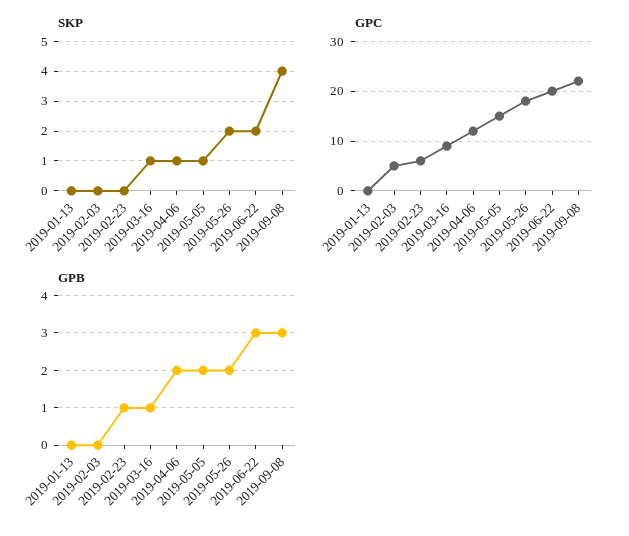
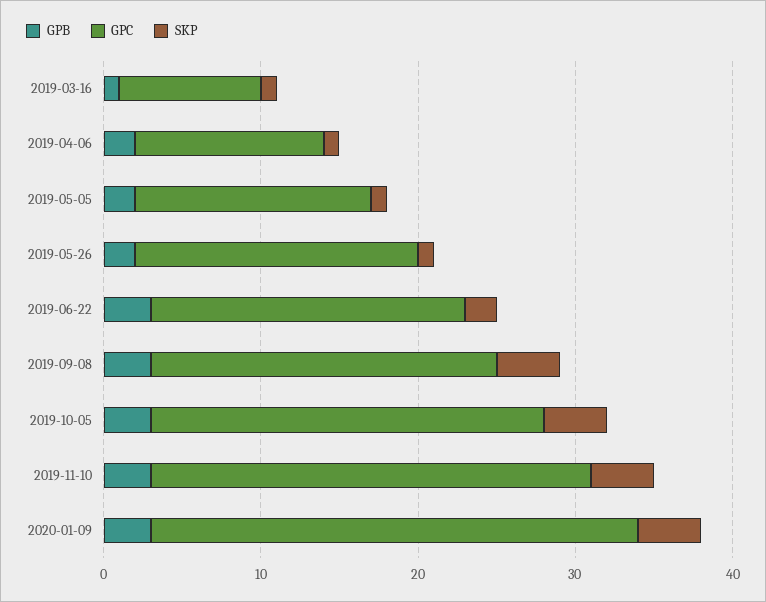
SKP, 2019-01-13: 0 -> none
SKP, 2019-02-03: 0 -> none
SKP, 2019-02-23: 0 -> none
SKP, 2019-05-26: 2 -> 1
GPC, 2019-01-13: 0 -> none
GPC, 2019-02-03: 5 -> none
GPC, 2019-02-23: 5 -> none
GPB, 2019-01-13: 0 -> none
GPB, 2019-02-03: 0 -> none
GPB, 2019-02-23: 1 -> none
GPB, 2019-10-05: none -> 3
GPC, 2019-10-05: none -> 25
SKP, 2019-10-05: none -> 4
GPB, 2019-11-10: none -> 3
GPC, 2019-11-10: none -> 28
SKP, 2019-11-10: none -> 4
GPB, 2020-01-09: none -> 3
GPC, 2020-01-09: none -> 31
SKP, 2020-01-09: none -> 4

